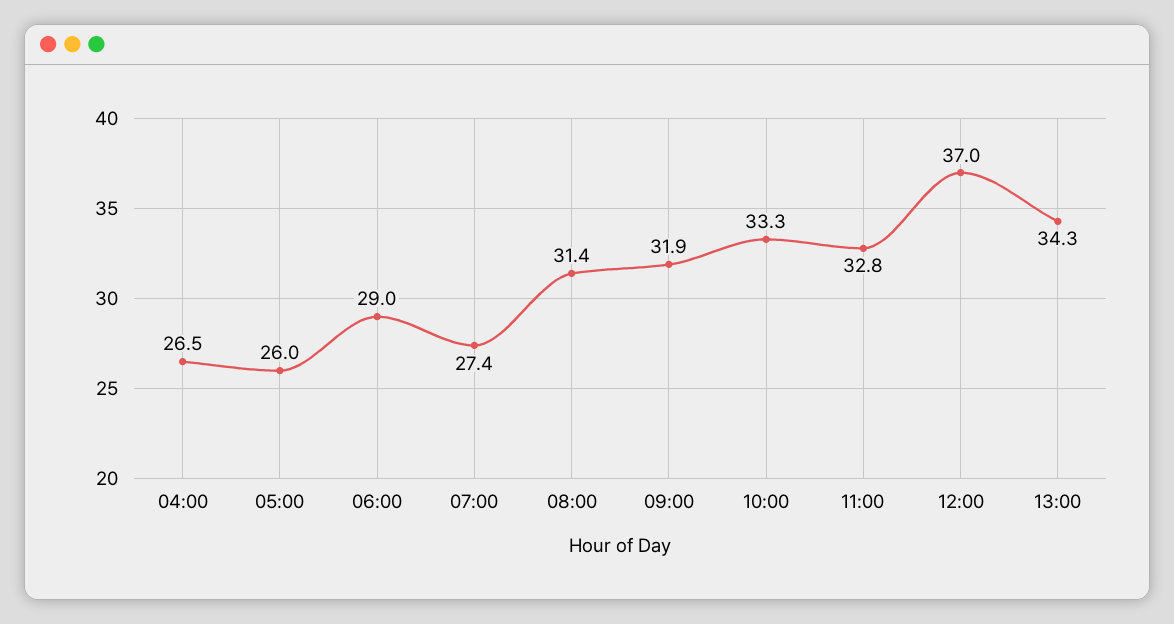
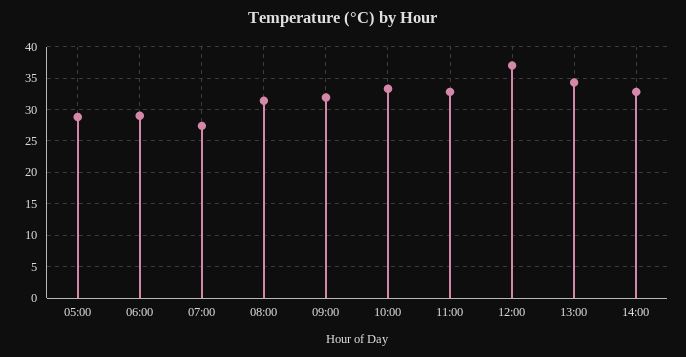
04:00: 26.5 -> none
05:00: 26 -> 29
14:00: none -> 33

